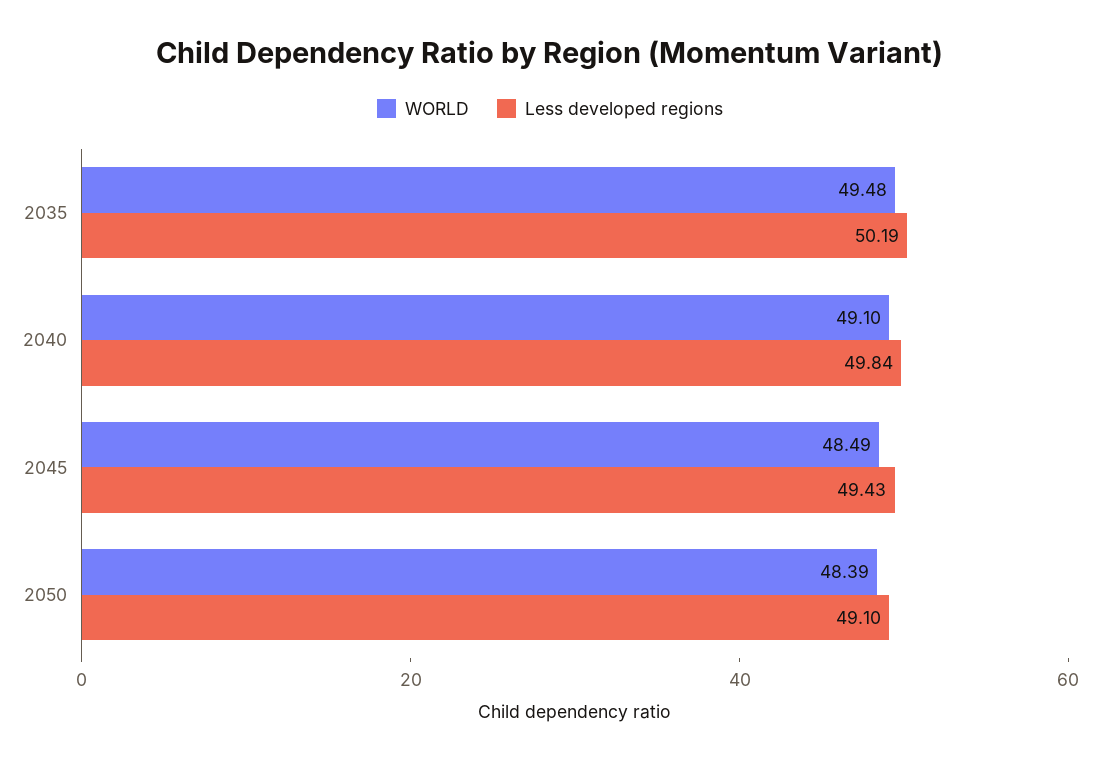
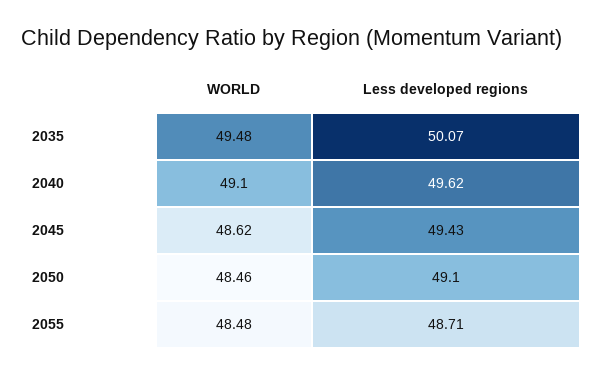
Less developed regions, 2035: 50.19 -> 50.07
Less developed regions, 2040: 49.84 -> 49.62
WORLD, 2045: 48.49 -> 48.62
WORLD, 2050: 48.39 -> 48.46
WORLD, 2055: none -> 48.48
Less developed regions, 2055: none -> 48.71

